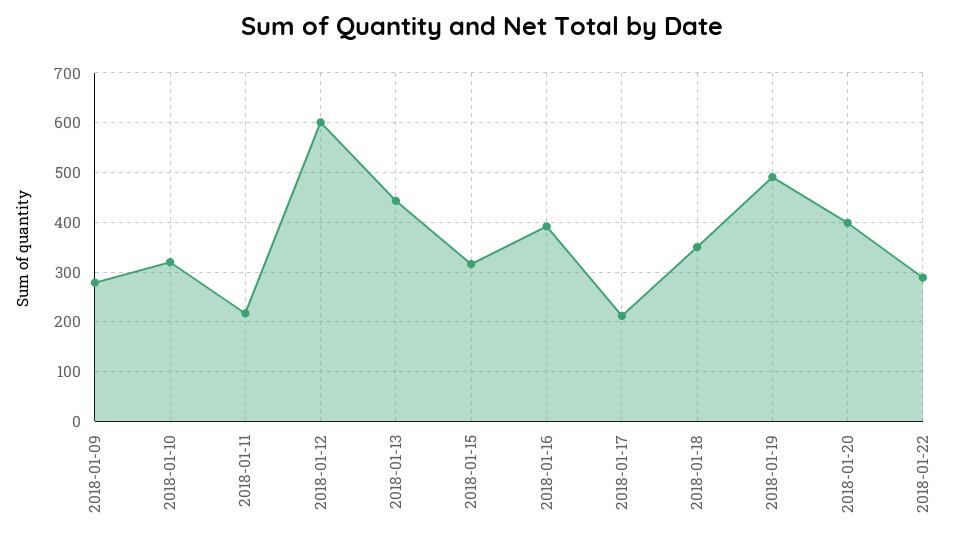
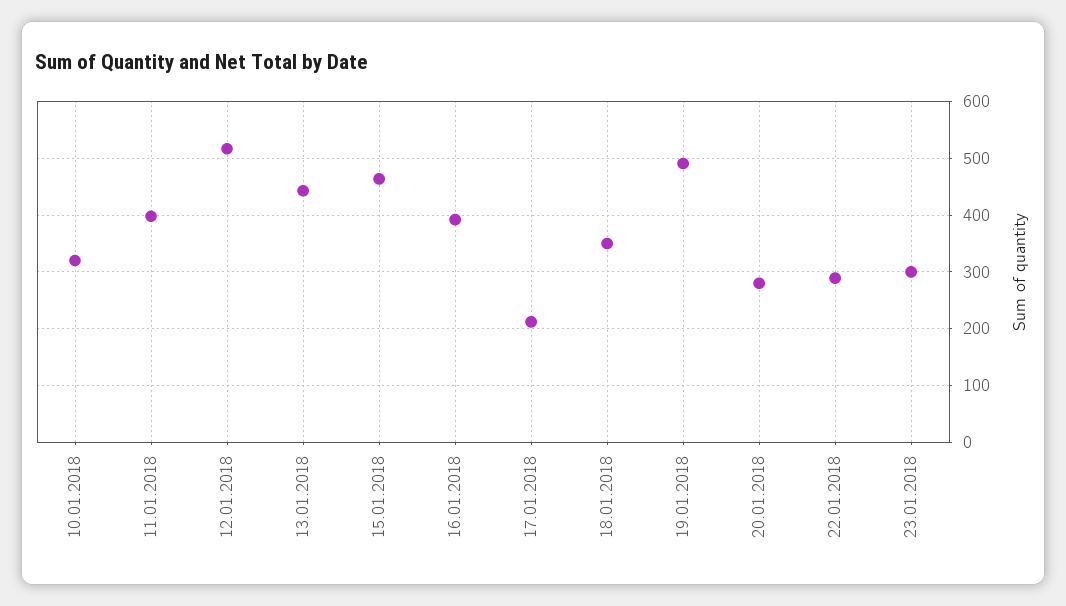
2018-01-09: 280 -> none
2018-01-11: 220 -> 400
2018-01-12: 600 -> 520
2018-01-15: 320 -> 460
2018-01-20: 400 -> 280
23.01.2018: none -> 300

